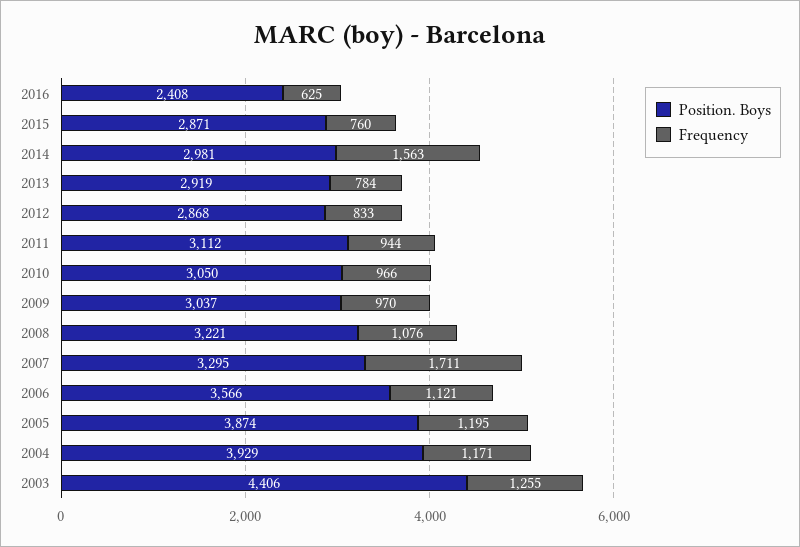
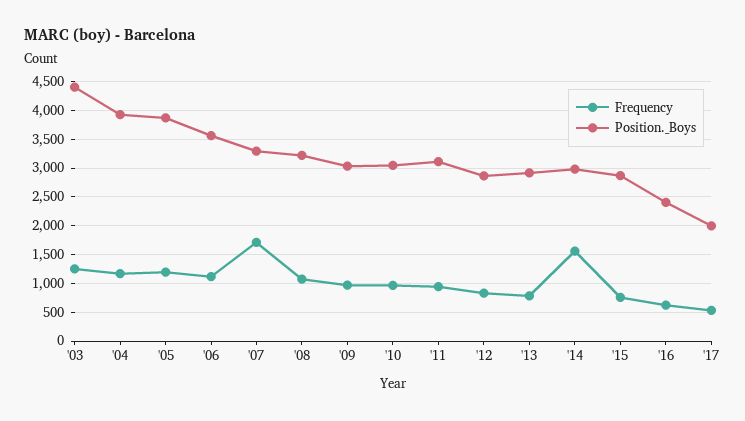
Frequency, '17: none -> 500
Position. Boys, '17: none -> 2000

